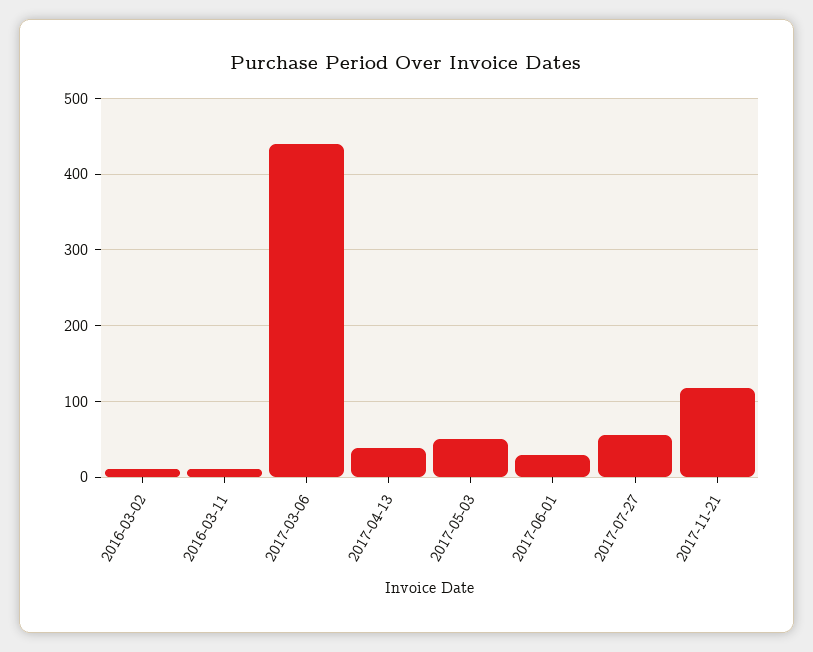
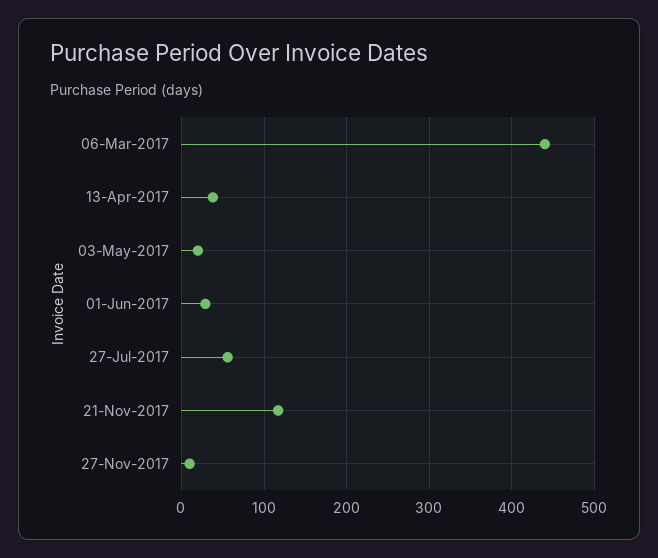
2016-03-02: 10 -> none
2016-03-11: 10 -> none
2017-05-03: 50 -> 20
27-Nov-2017: none -> 10

